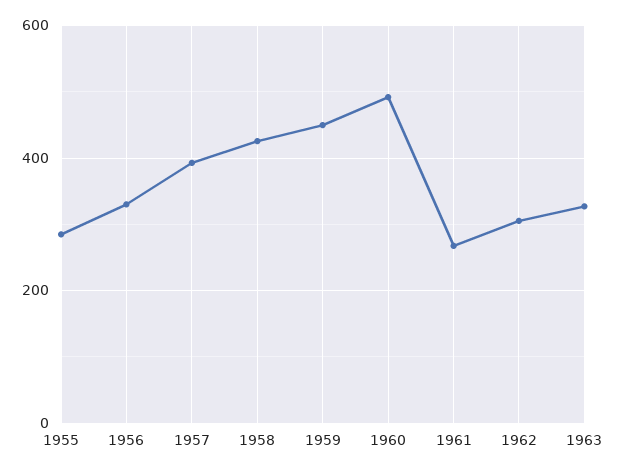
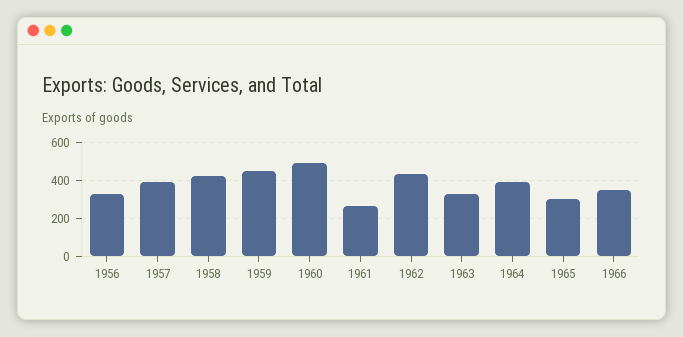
1955: 280 -> none
1962: 300 -> 450
1964: none -> 400
1965: none -> 300
1966: none -> 350

